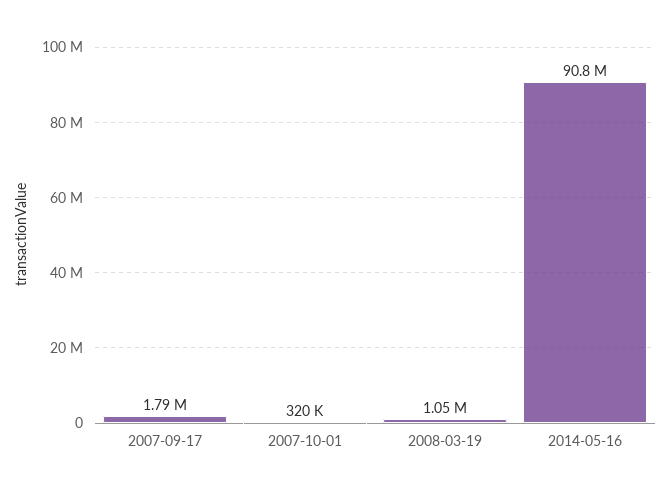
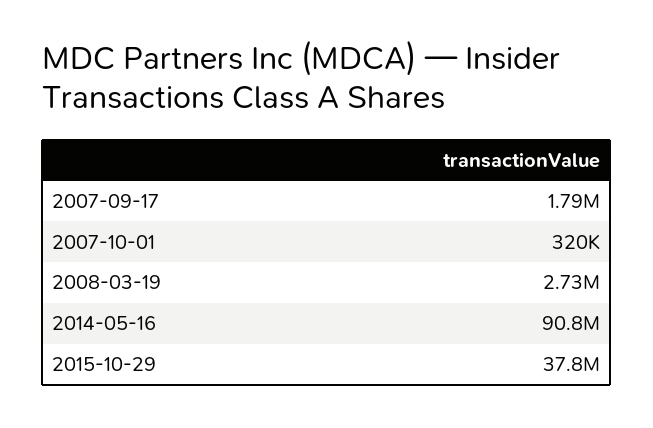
2008-03-19: 1050000 -> 2730000
2015-10-29: none -> 37800000

